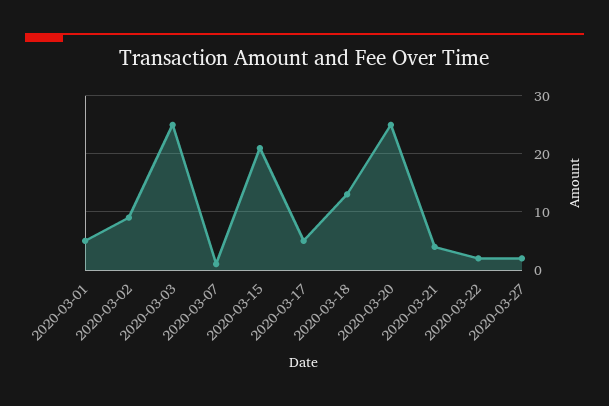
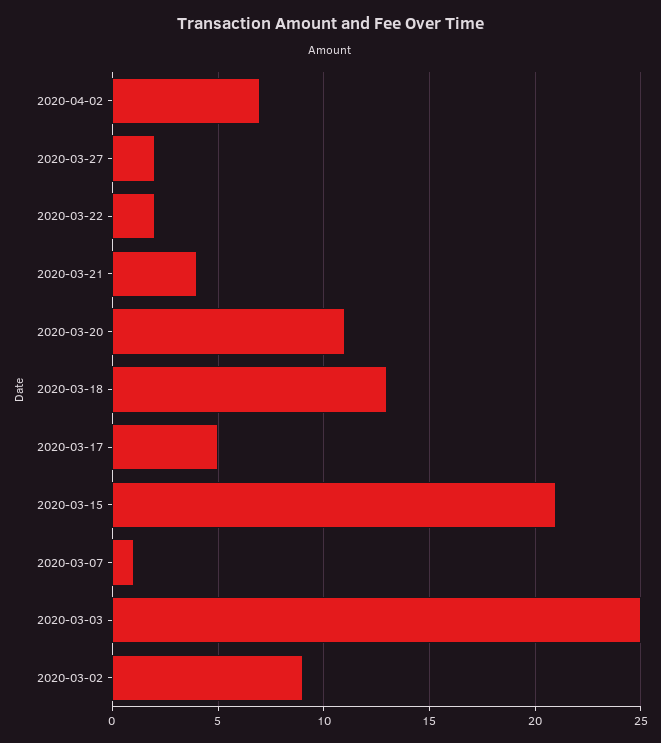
2020-03-01: 5 -> none
2020-03-20: 25 -> 11
2020-04-02: none -> 7

